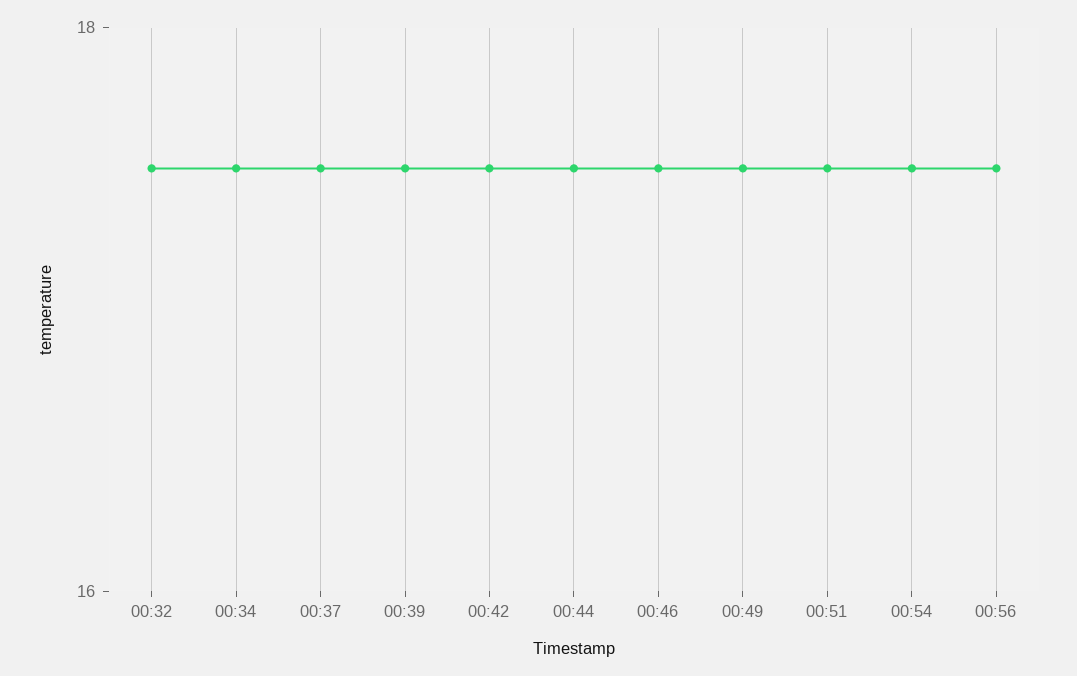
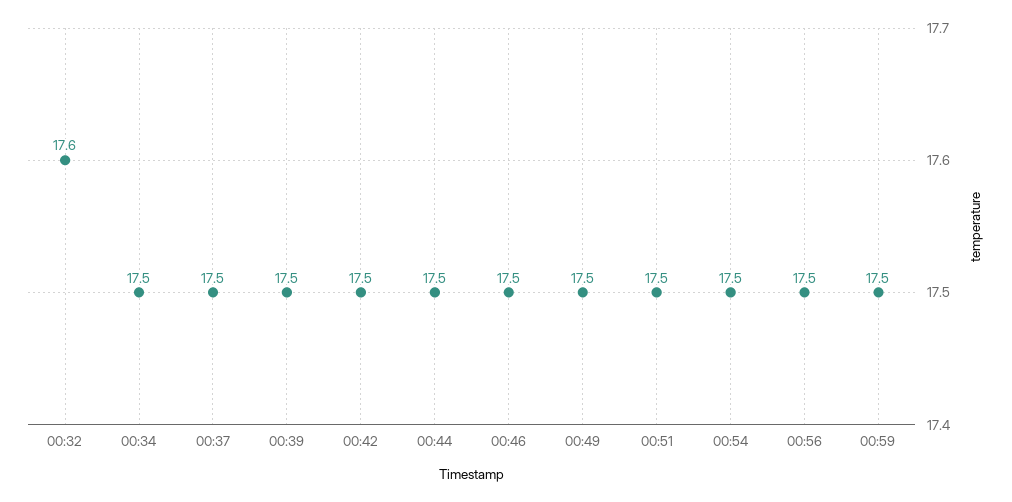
00:32: 17.5 -> 17.6
00:59: none -> 17.5

